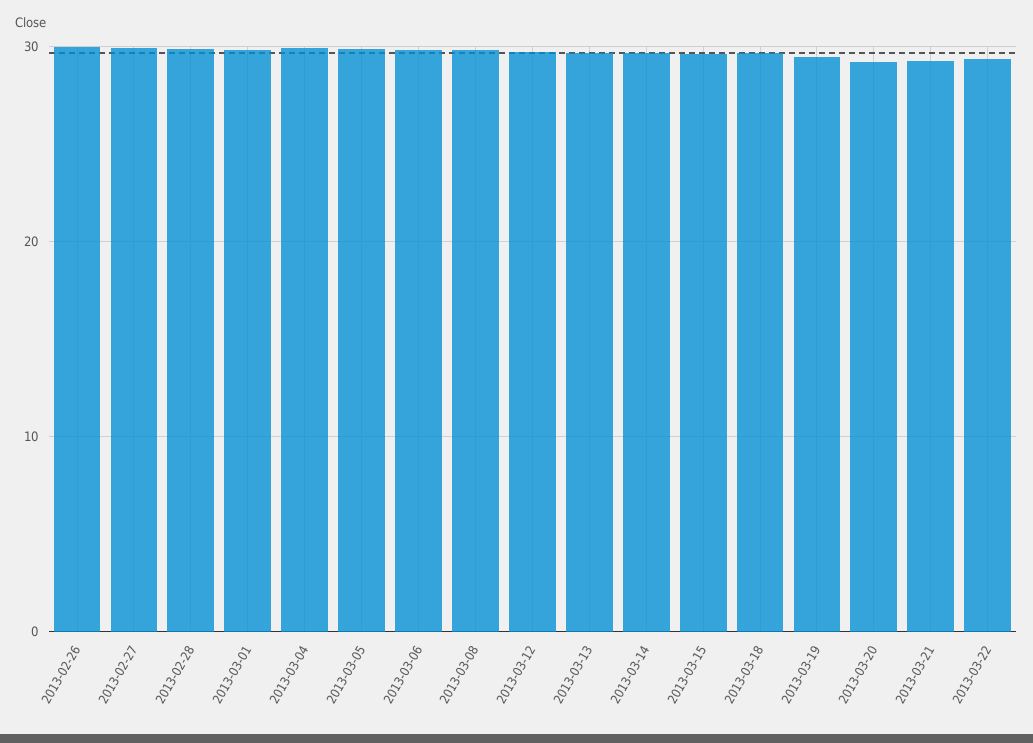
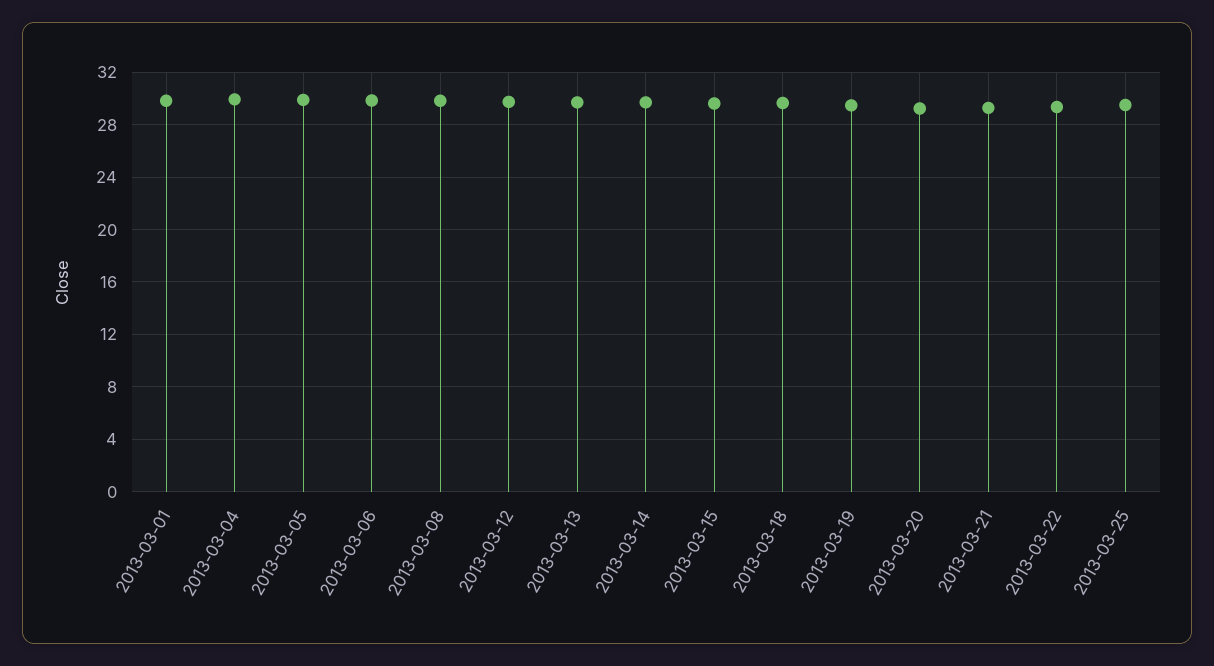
2013-02-26: 30 -> none
2013-02-27: 30 -> none
2013-02-28: 30 -> none
2013-03-25: none -> 29.5

